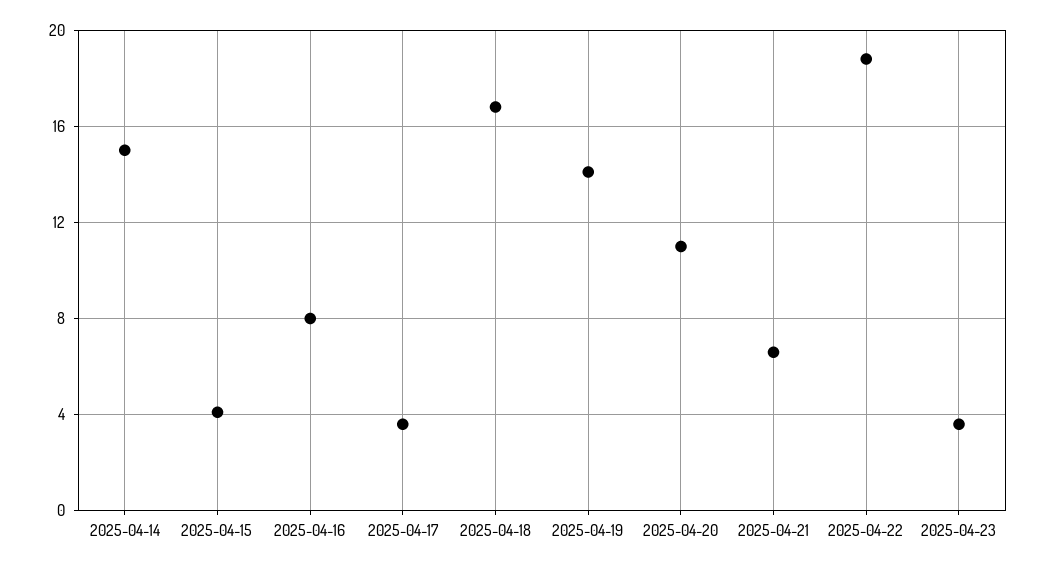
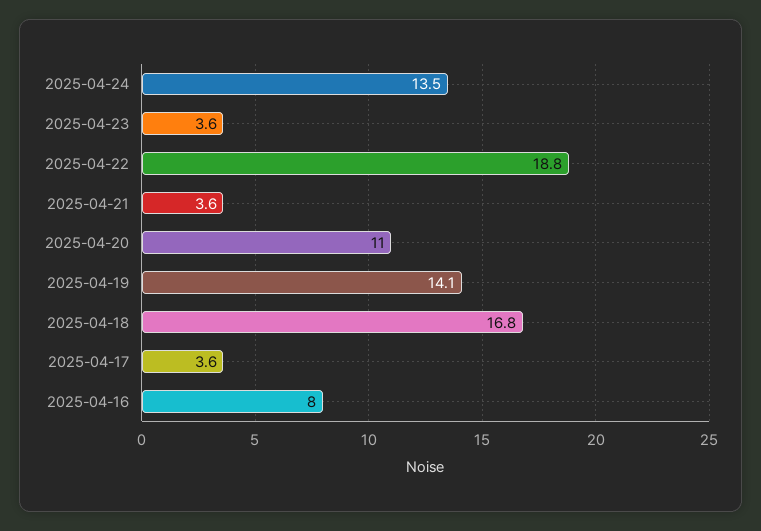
2025-04-14: 15 -> none
2025-04-15: 4 -> none
2025-04-21: 6.5 -> 3.6
2025-04-24: none -> 13.5

